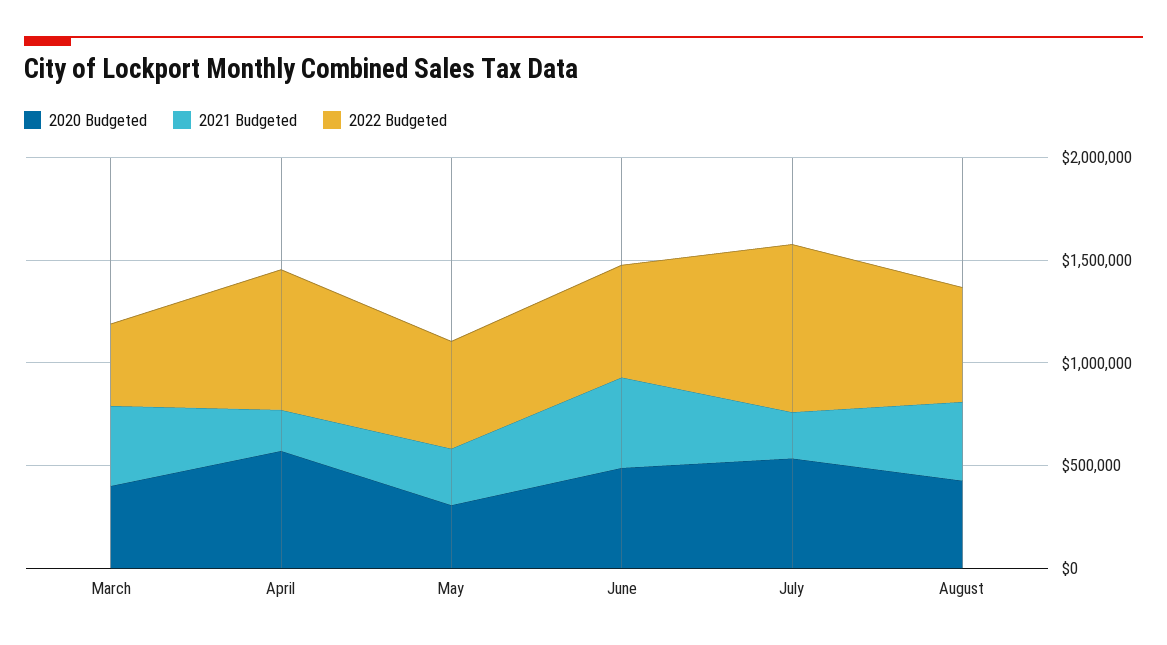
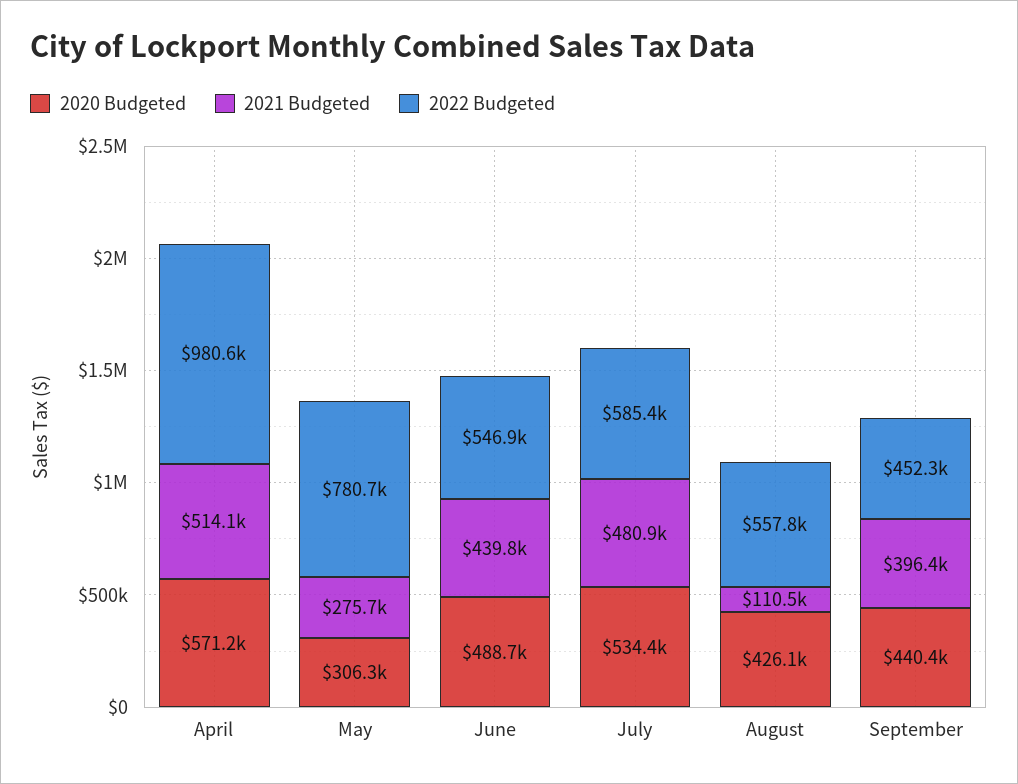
2020 Budgeted, March: 400000 -> none
2021 Budgeted, March: 400000 -> none
2022 Budgeted, March: 400000 -> none
2021 Budgeted, April: 200000 -> 514100
2022 Budgeted, April: 700000 -> 980600
2022 Budgeted, May: 500000 -> 780700
2021 Budgeted, July: 200000 -> 480900
2022 Budgeted, July: 800000 -> 585400
2021 Budgeted, August: 400000 -> 110500
2020 Budgeted, September: none -> 440400
2021 Budgeted, September: none -> 396400
2022 Budgeted, September: none -> 452300

